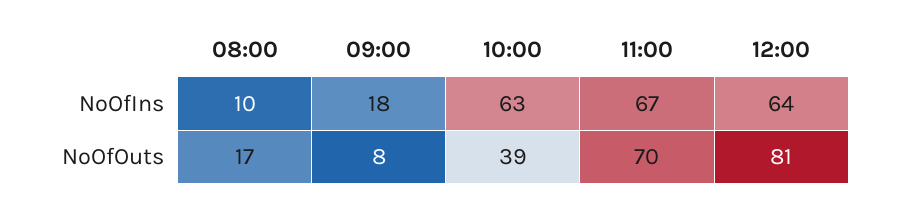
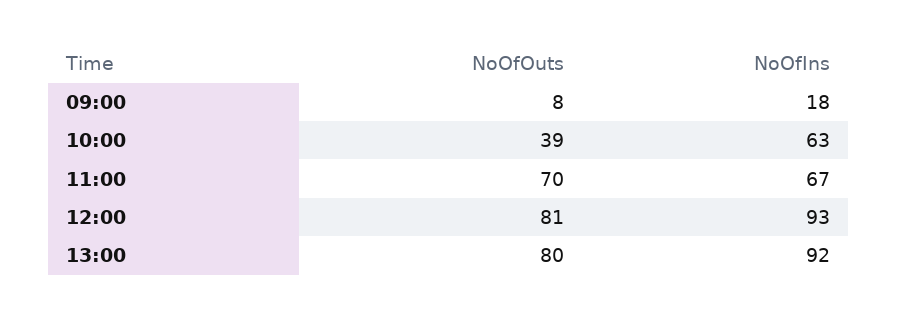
08:00, NoOfIns: 10 -> none
12:00, NoOfIns: 64 -> 93
08:00, NoOfOuts: 17 -> none
13:00, NoOfOuts: none -> 80
13:00, NoOfIns: none -> 92

